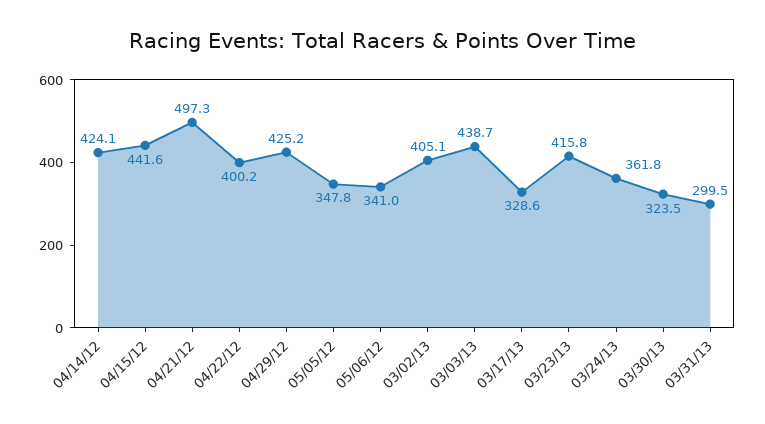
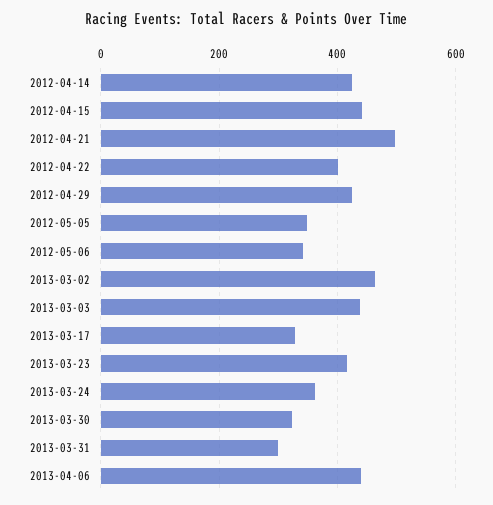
03/02/13: 405.1 -> 460
2013-04-06: none -> 440

